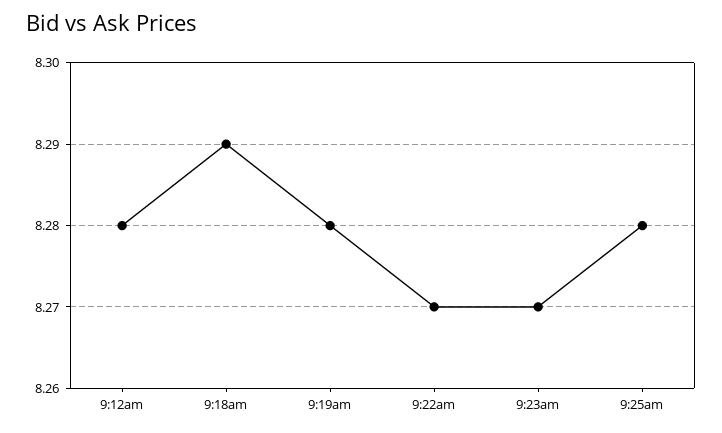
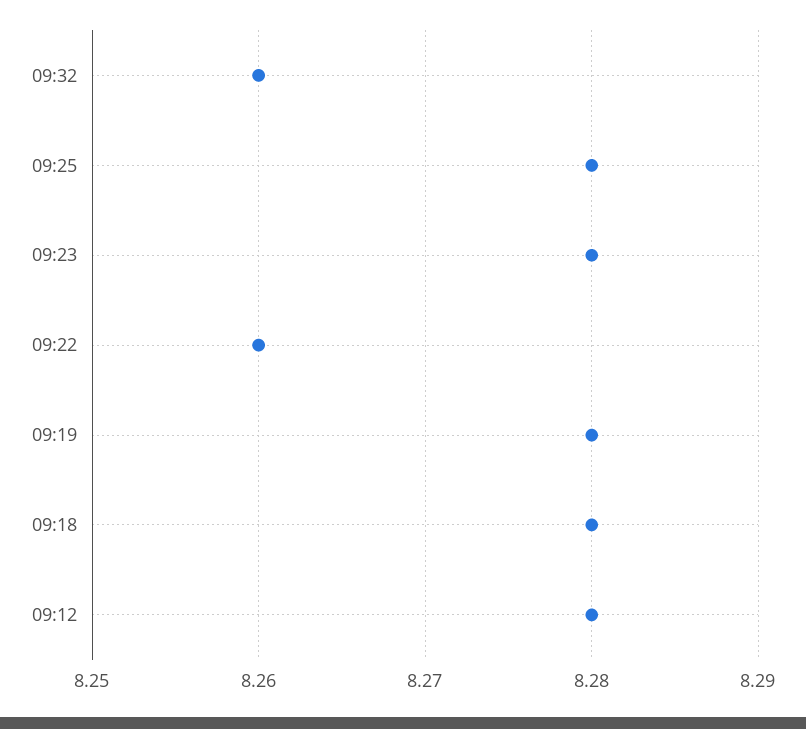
9:18am: 8.29 -> 8.28
9:22am: 8.27 -> 8.26
9:23am: 8.27 -> 8.28
09:32: none -> 8.26

